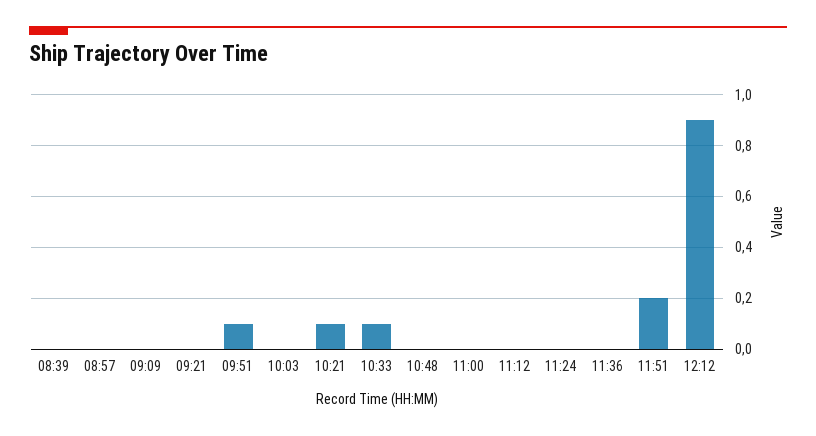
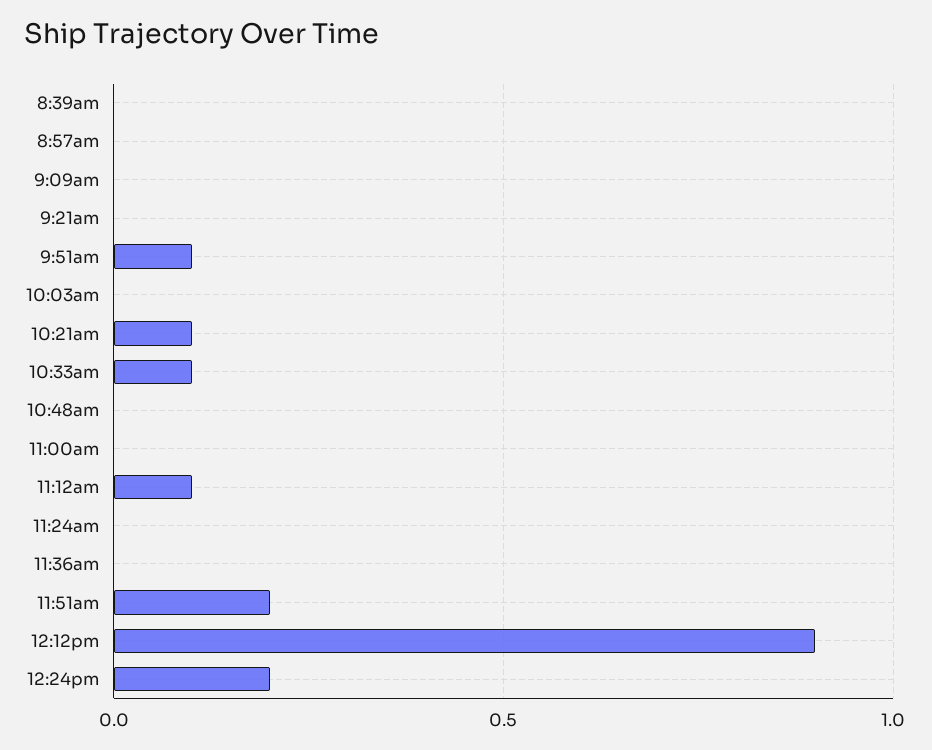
11:12: 0 -> 0.1
12:24pm: none -> 0.2

